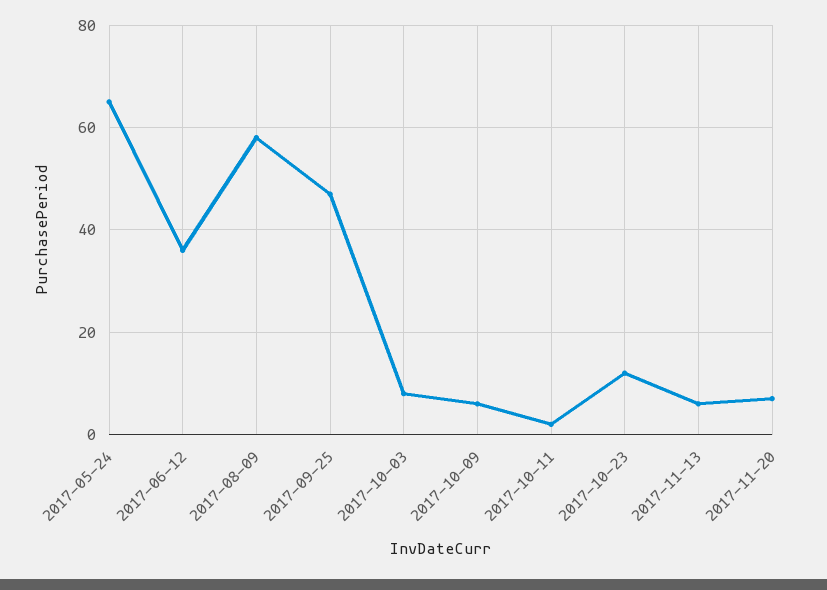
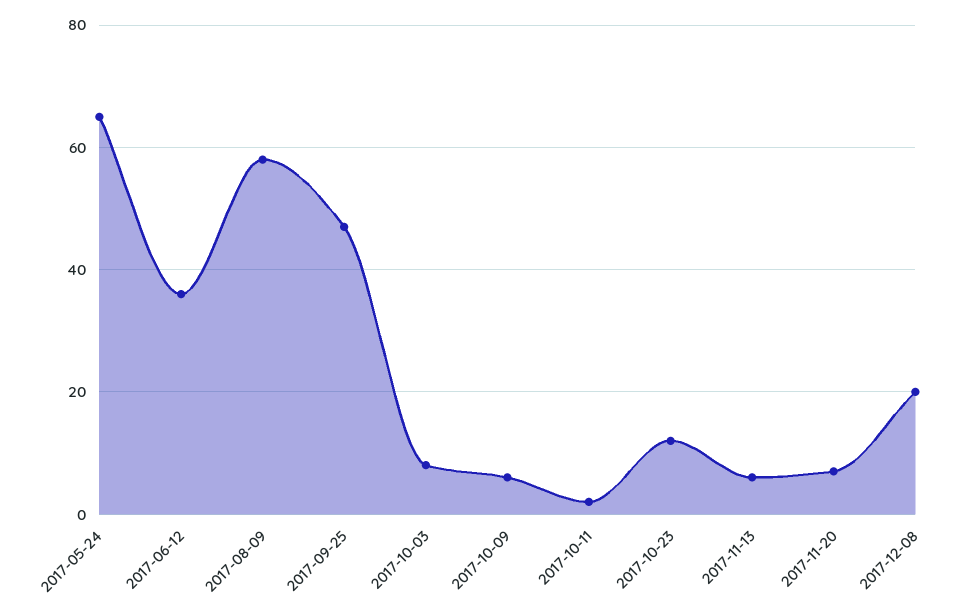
2017-12-08: none -> 20

